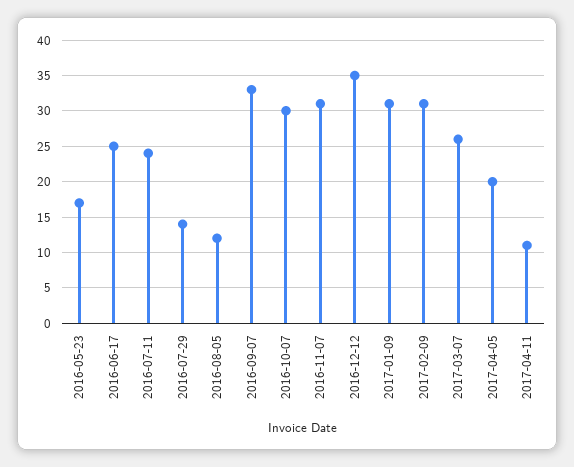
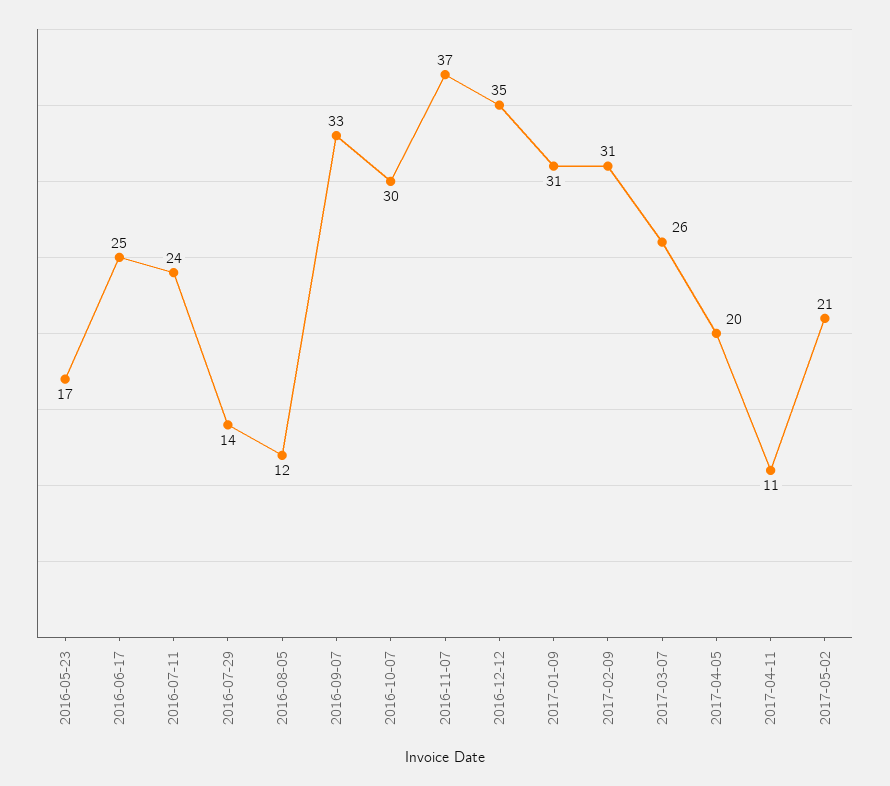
2016-11-07: 31 -> 37
2017-05-02: none -> 21

